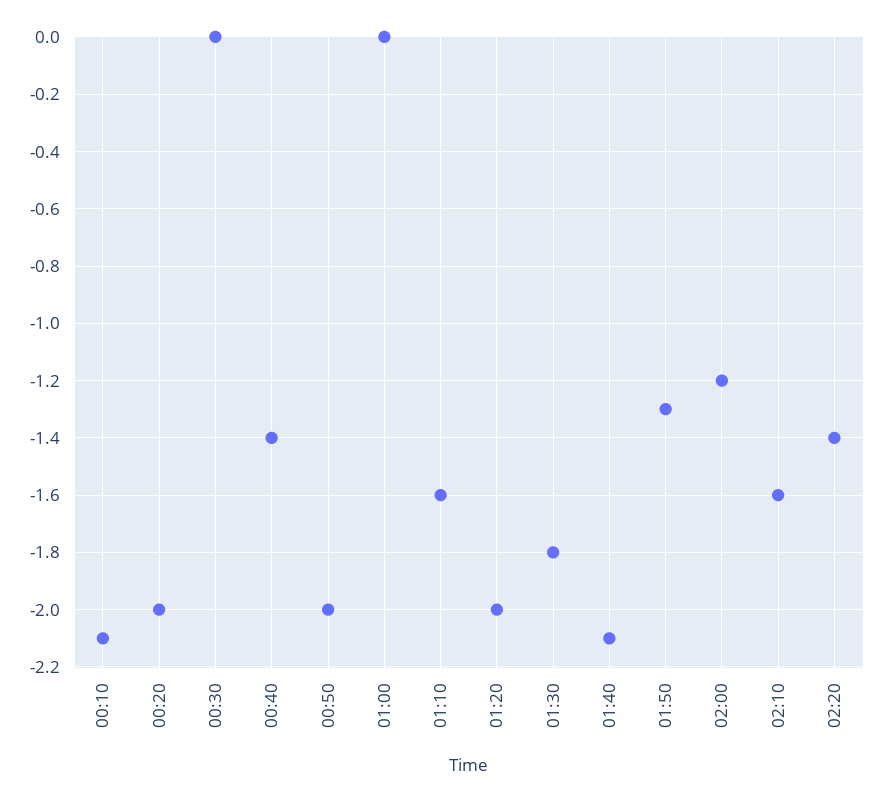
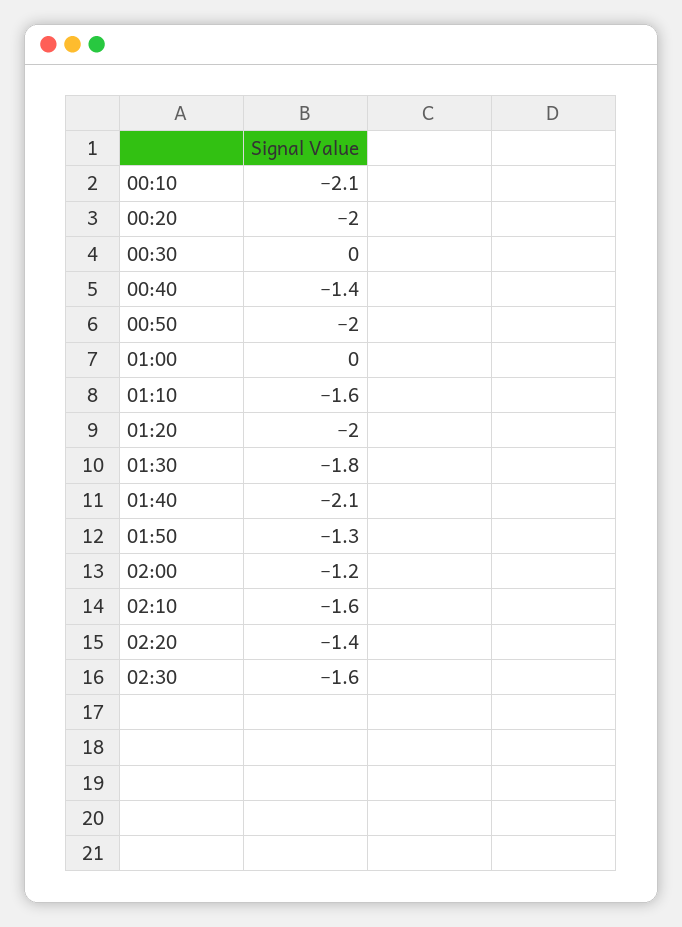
02:30: none -> -1.6

